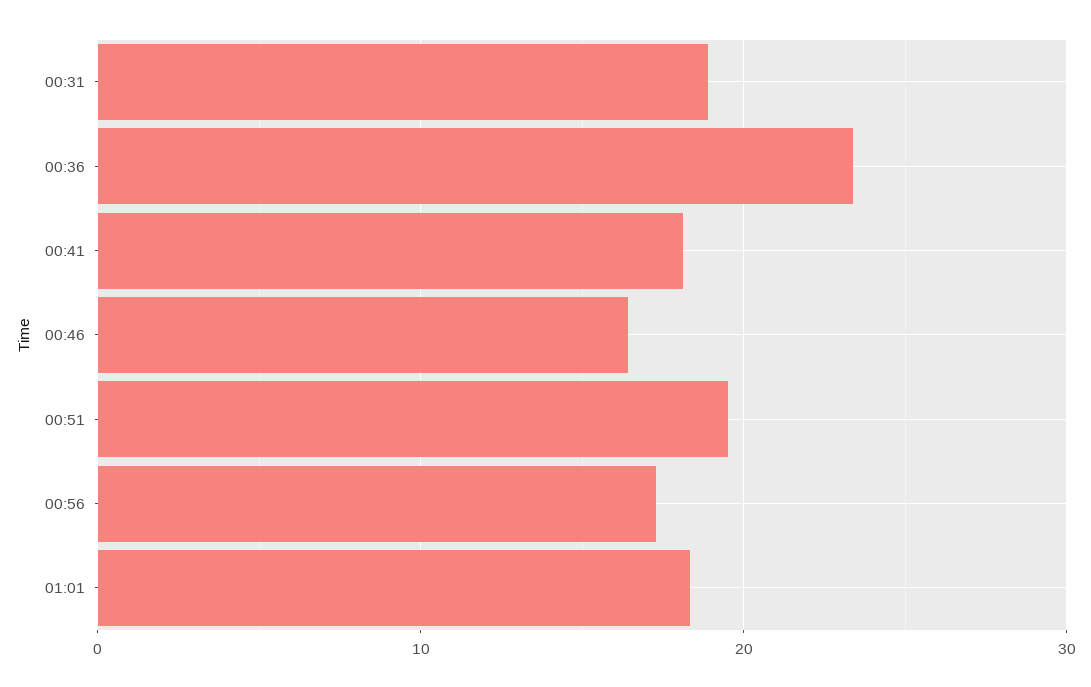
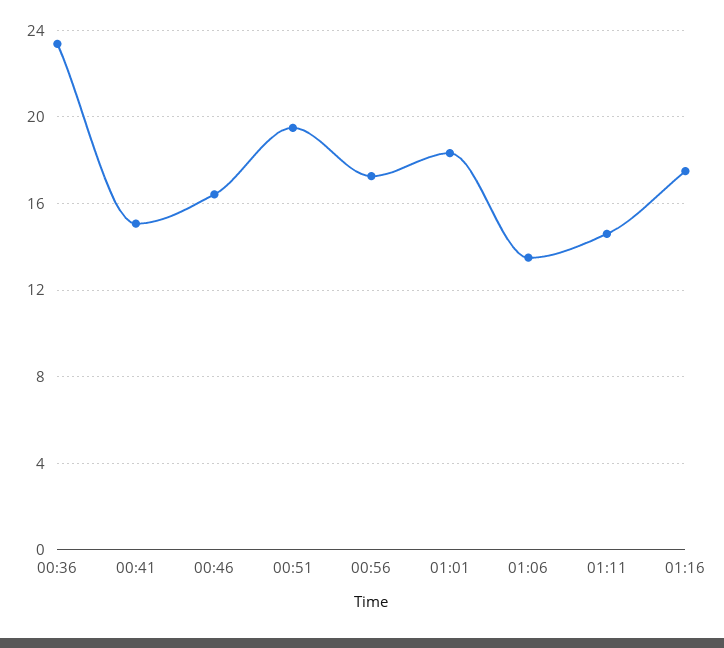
00:31: 19 -> none
00:41: 18 -> 15
01:06: none -> 13.5
01:11: none -> 14.5
01:16: none -> 17.5

